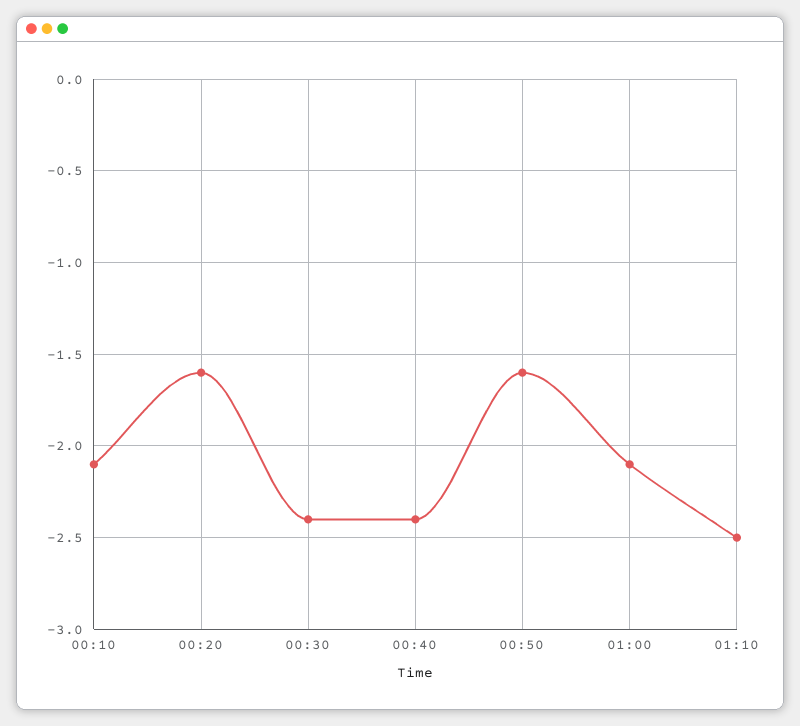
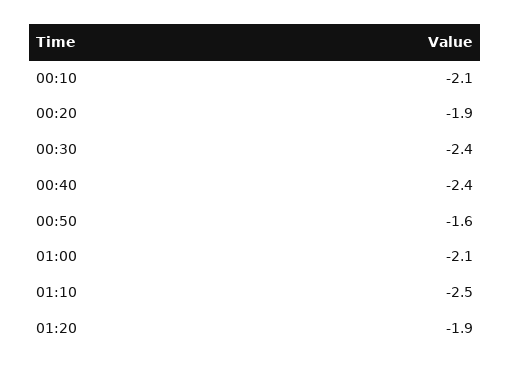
00:20: -1.6 -> -1.9
01:20: none -> -1.9

